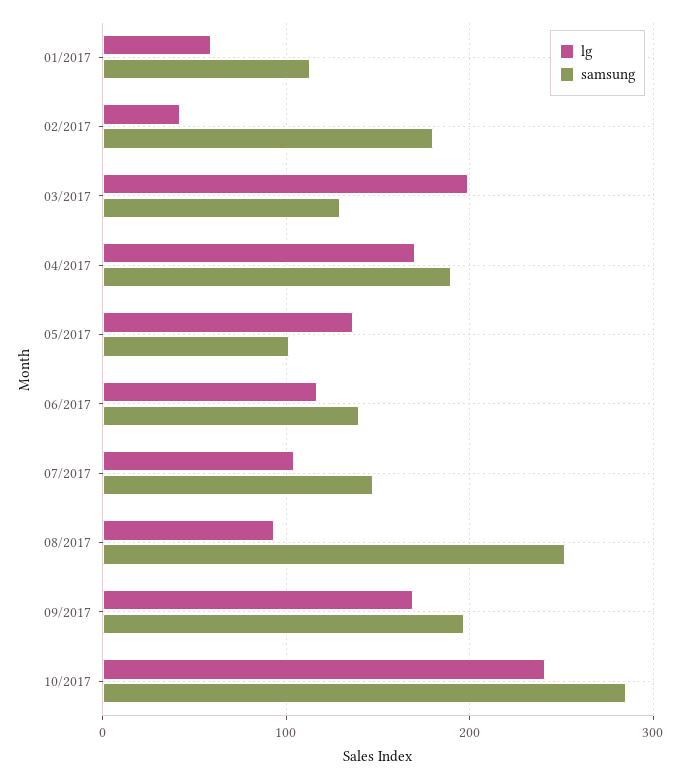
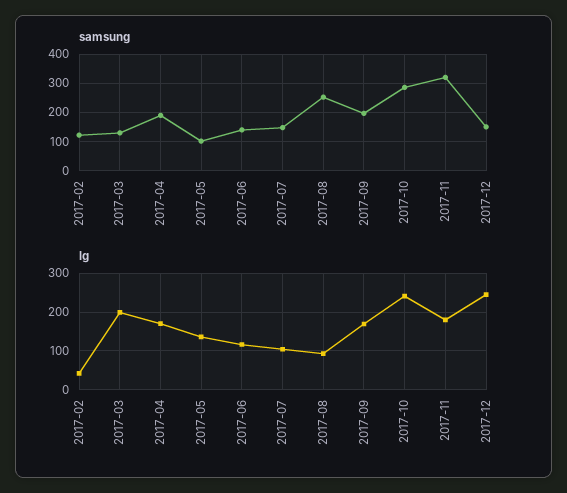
lg, 01/2017: 60 -> none
samsung, 01/2017: 110 -> none
samsung, 02/2017: 180 -> 125
samsung, 2017-11: none -> 325
samsung, 2017-12: none -> 150
lg, 2017-11: none -> 180
lg, 2017-12: none -> 240

